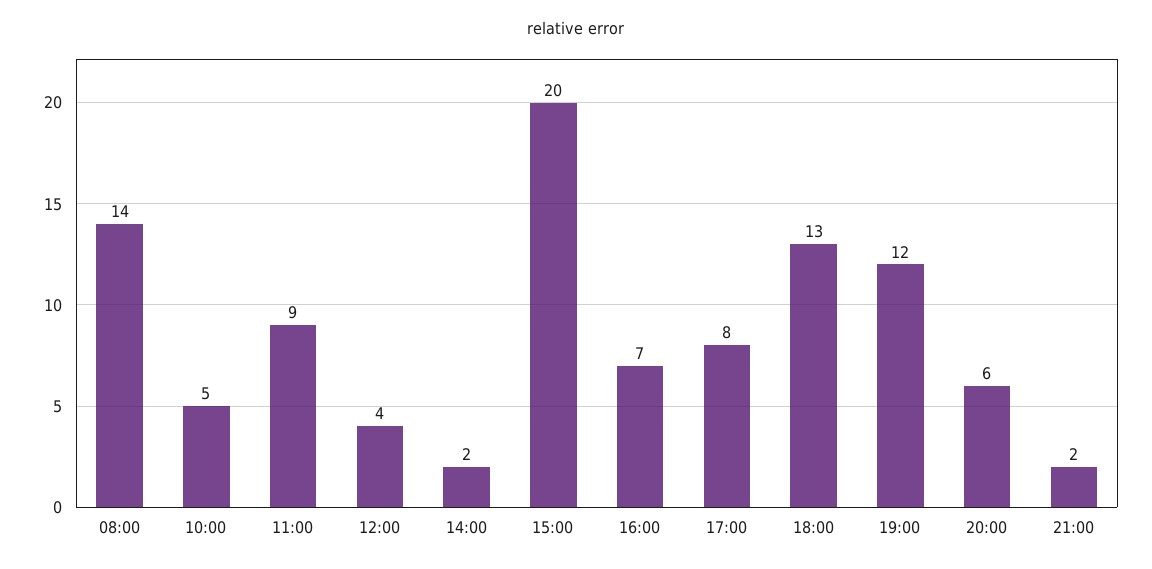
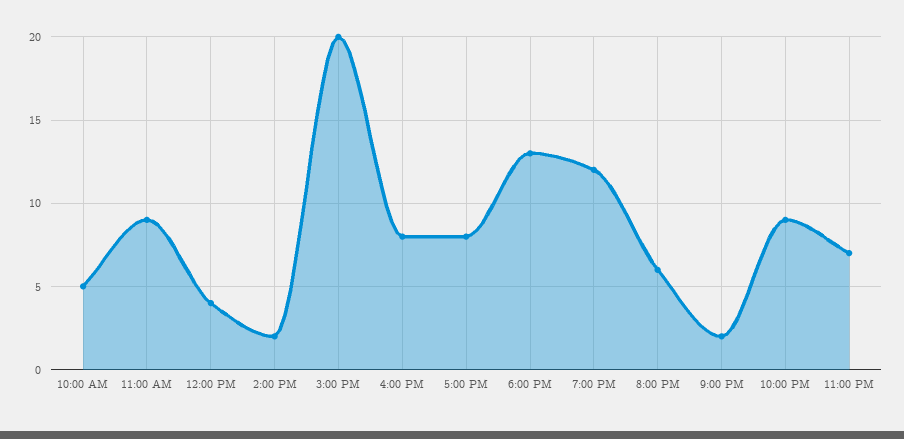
08:00: 14 -> none
16:00: 7 -> 8
10:00 PM: none -> 9
11:00 PM: none -> 7

